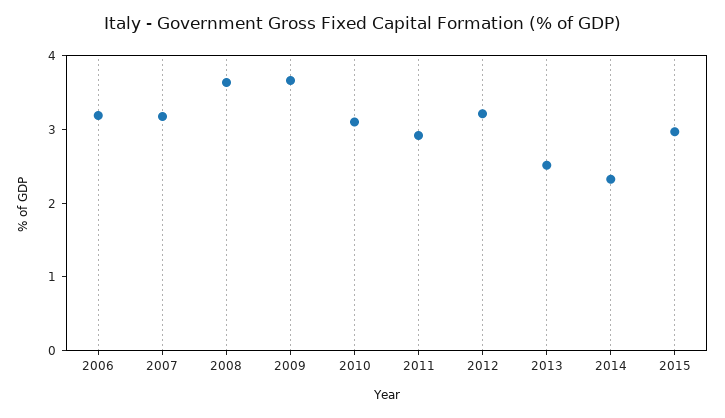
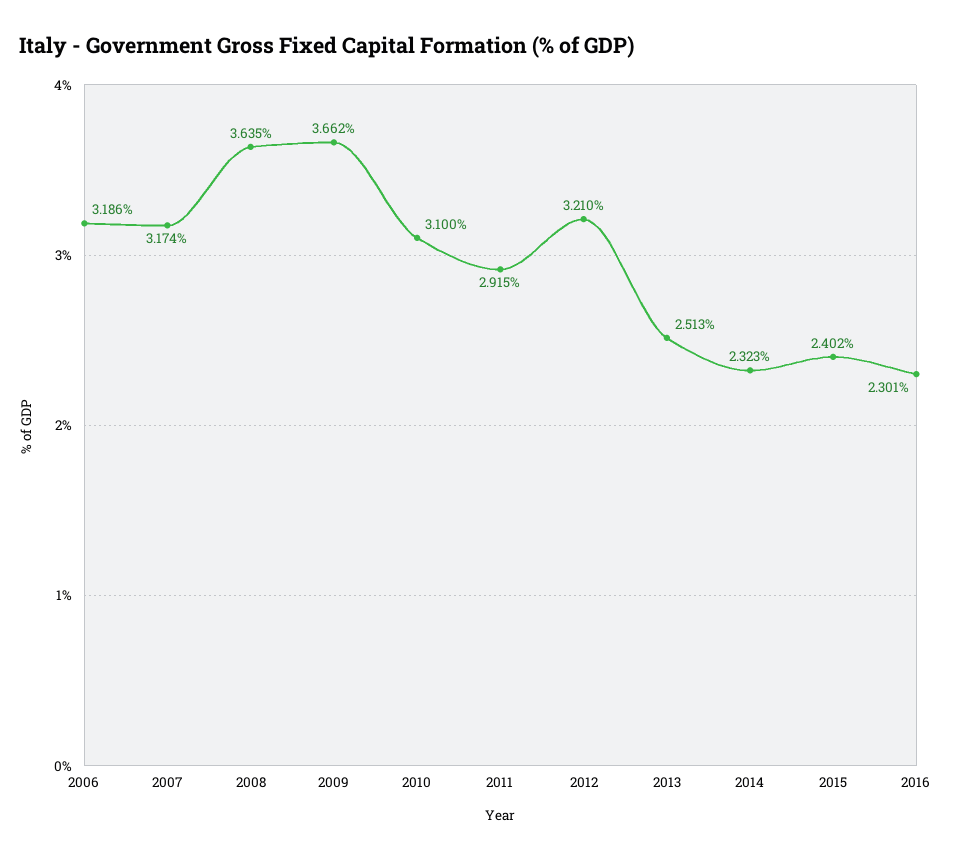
2015: 3 -> 2.402
2016: none -> 2.301

